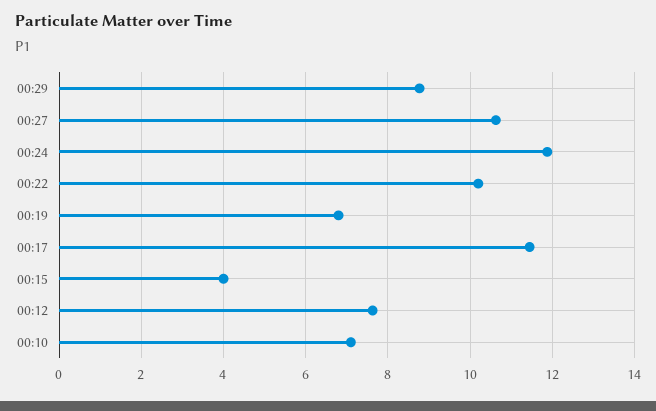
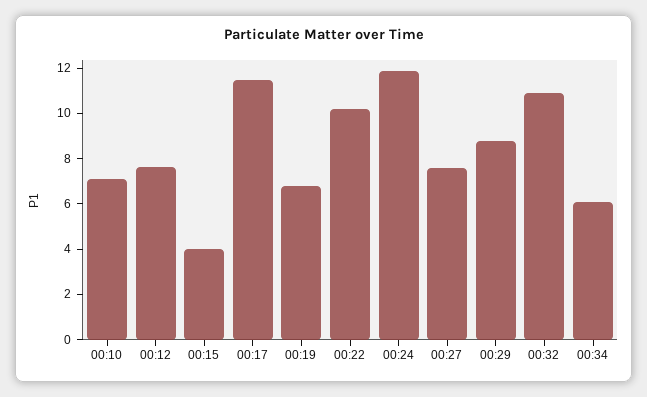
00:27: 10.6 -> 7.5
00:32: none -> 11
00:34: none -> 6

